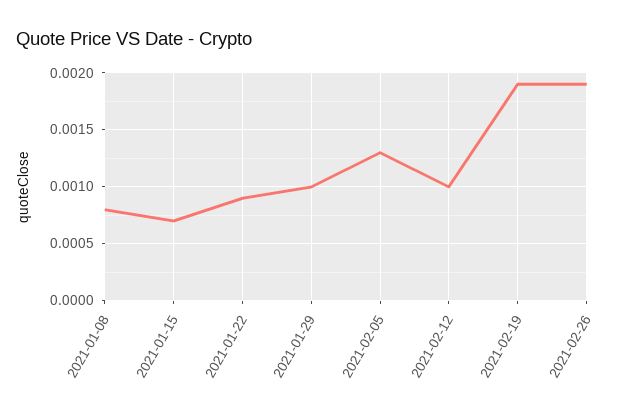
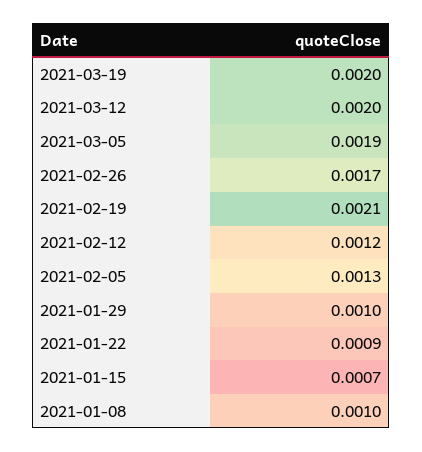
2021-01-08: 0.0008 -> 0.001
2021-02-12: 0.001 -> 0.0012
2021-02-19: 0.0019 -> 0.0021
2021-02-26: 0.0019 -> 0.0017
2021-03-19: none -> 0.002
2021-03-12: none -> 0.002
2021-03-05: none -> 0.0019

